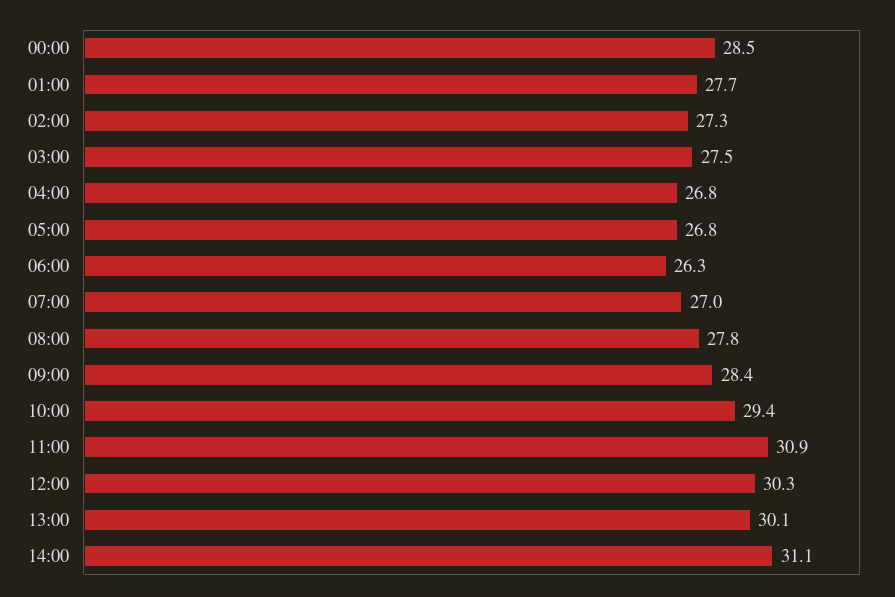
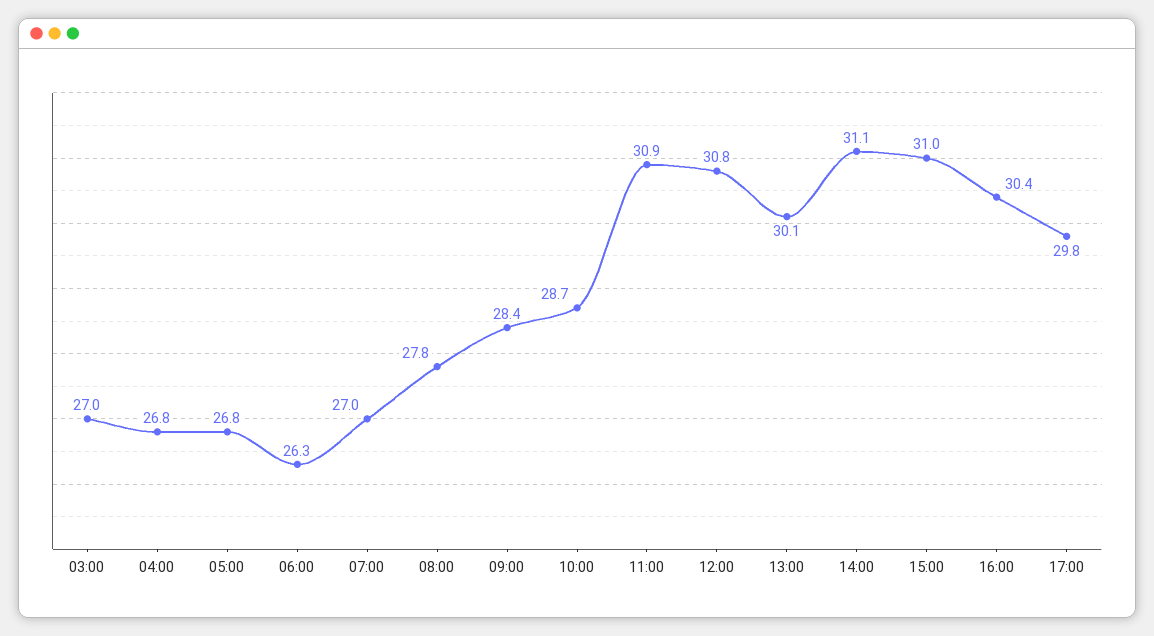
00:00: 28.5 -> none
01:00: 27.7 -> none
02:00: 27.3 -> none
03:00: 27.5 -> 27
10:00: 29.4 -> 28.7
12:00: 30.3 -> 30.8
15:00: none -> 31
16:00: none -> 30.4
17:00: none -> 29.8

